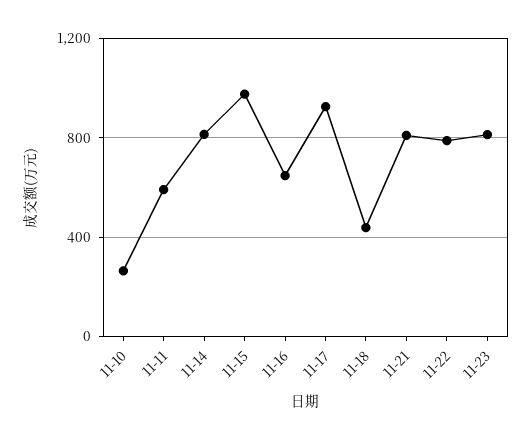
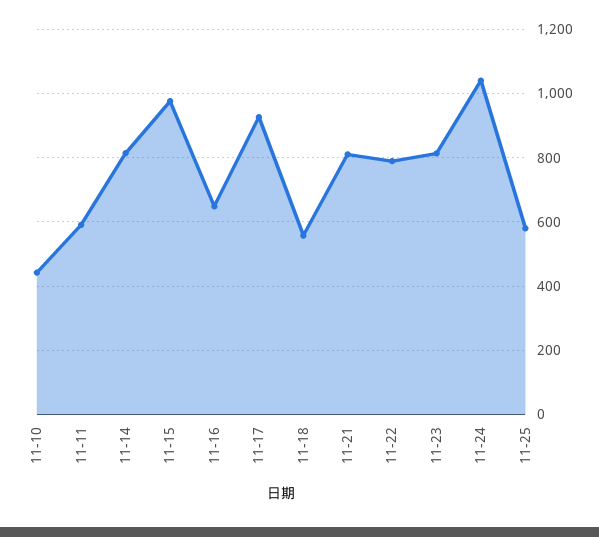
11-10: 250 -> 440
11-18: 450 -> 560
11-24: none -> 1040
11-25: none -> 580

